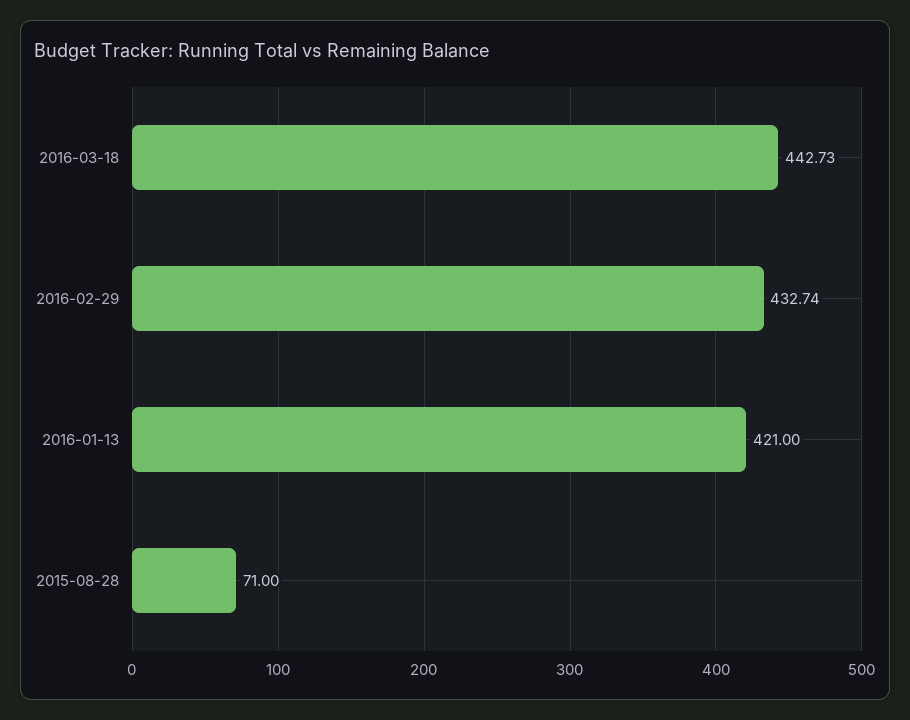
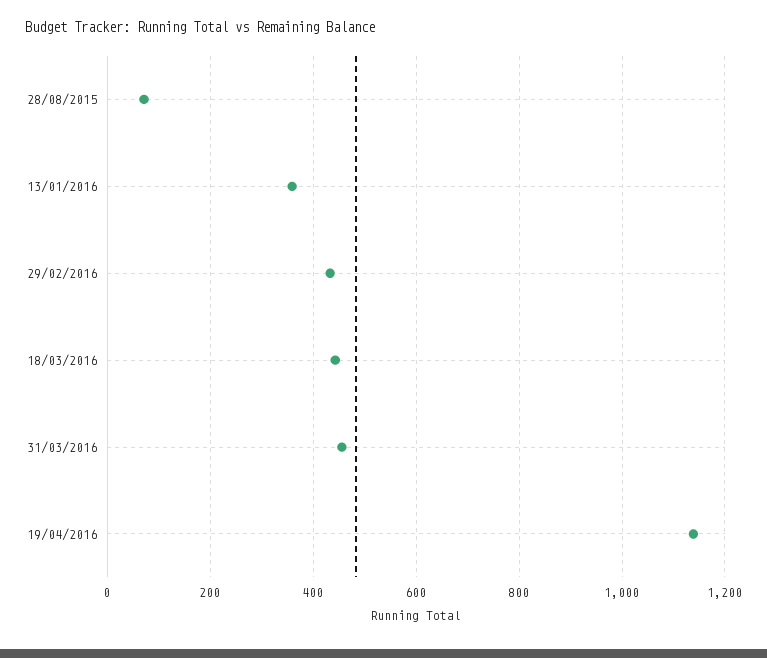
2016-01-13: 421 -> 360
31/03/2016: none -> 460
19/04/2016: none -> 1140

